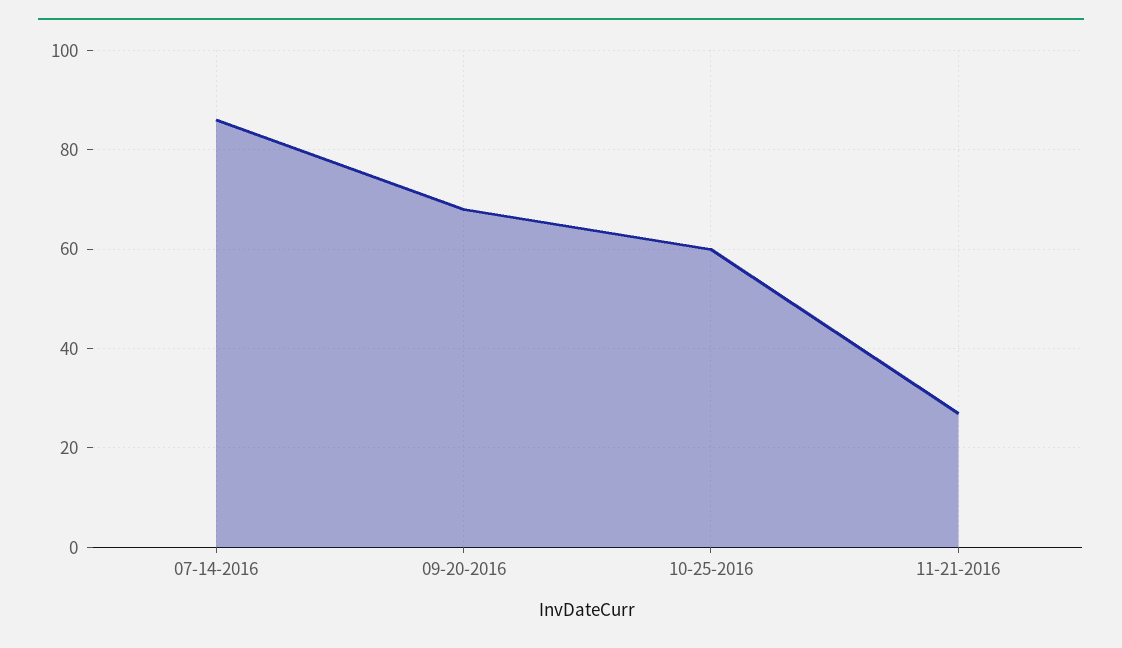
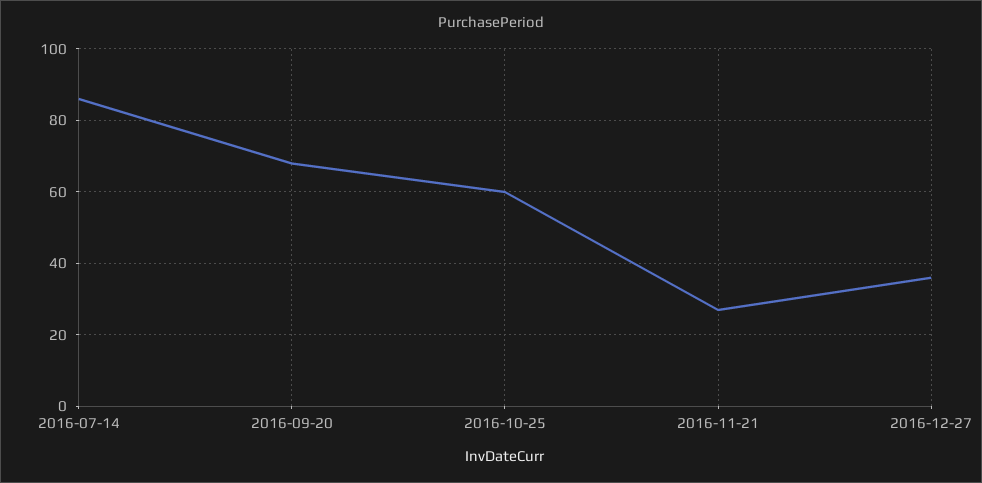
2016-12-27: none -> 35

